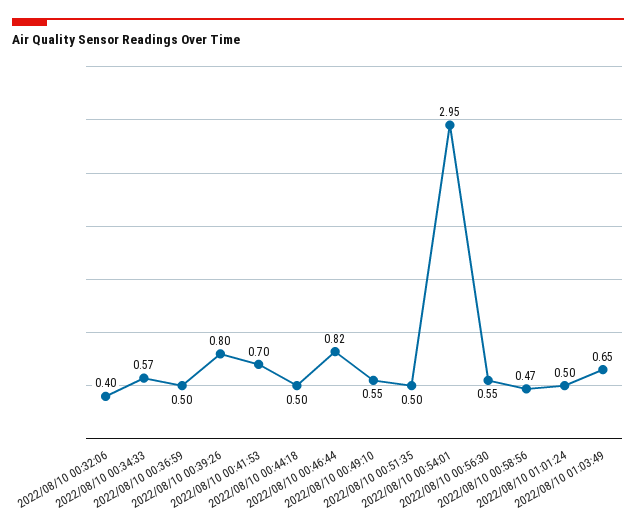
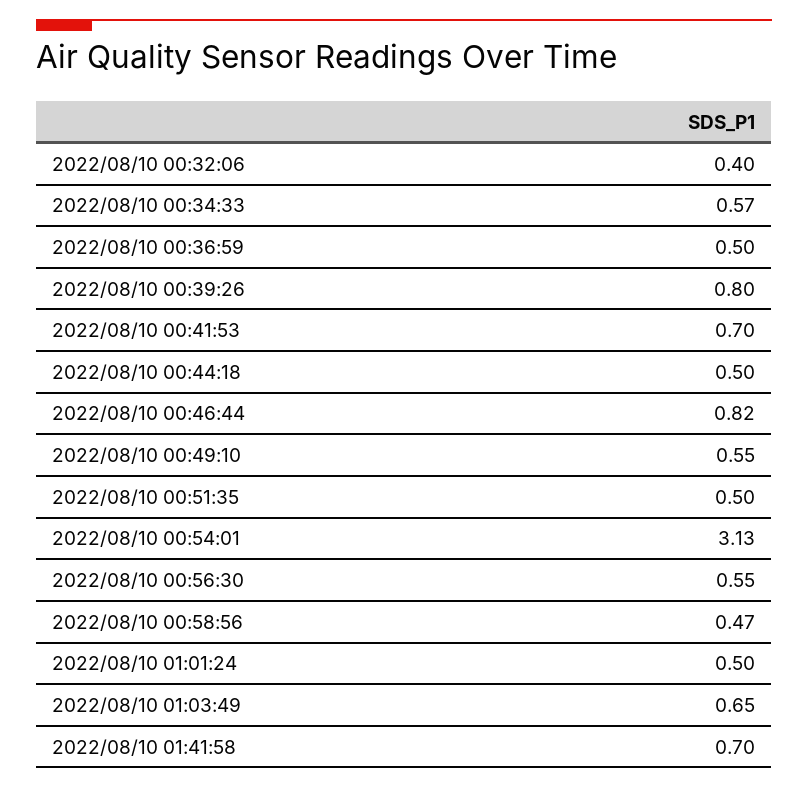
2022/08/10 00:54:01: 2.95 -> 3.13
2022/08/10 01:41:58: none -> 0.7

